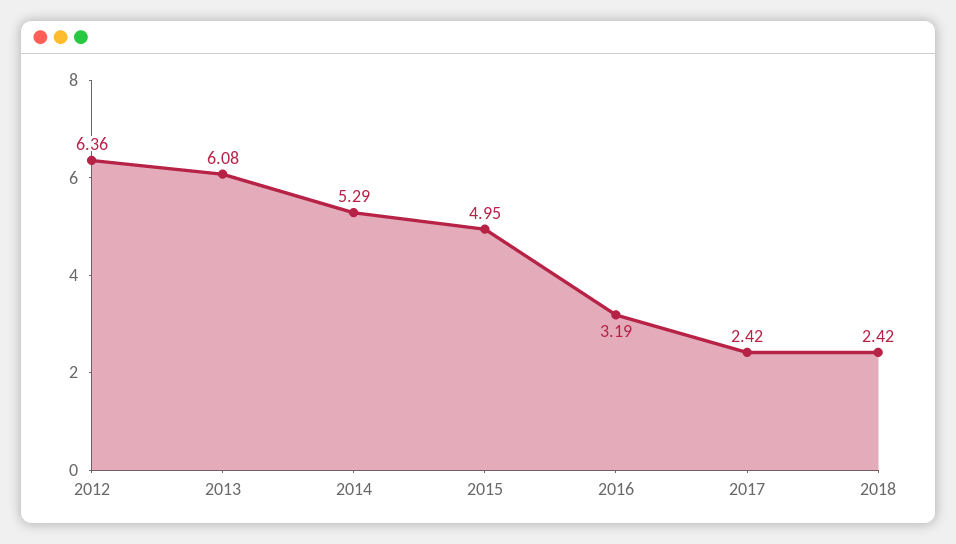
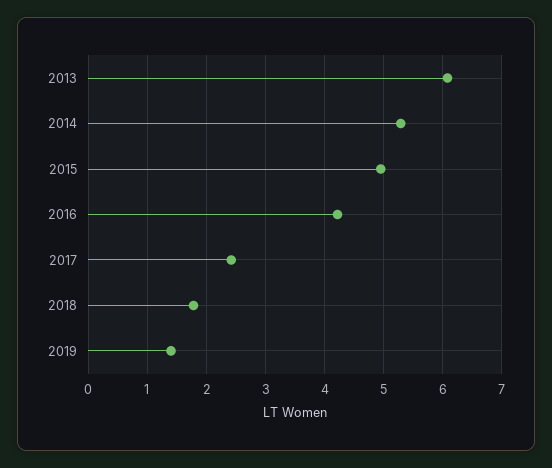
2012: 6.36 -> none
2016: 3.19 -> 4.2
2018: 2.42 -> 1.8
2019: none -> 1.4

